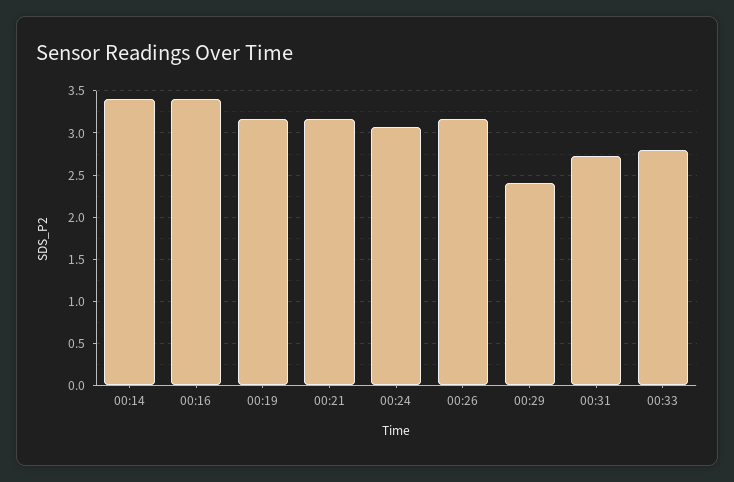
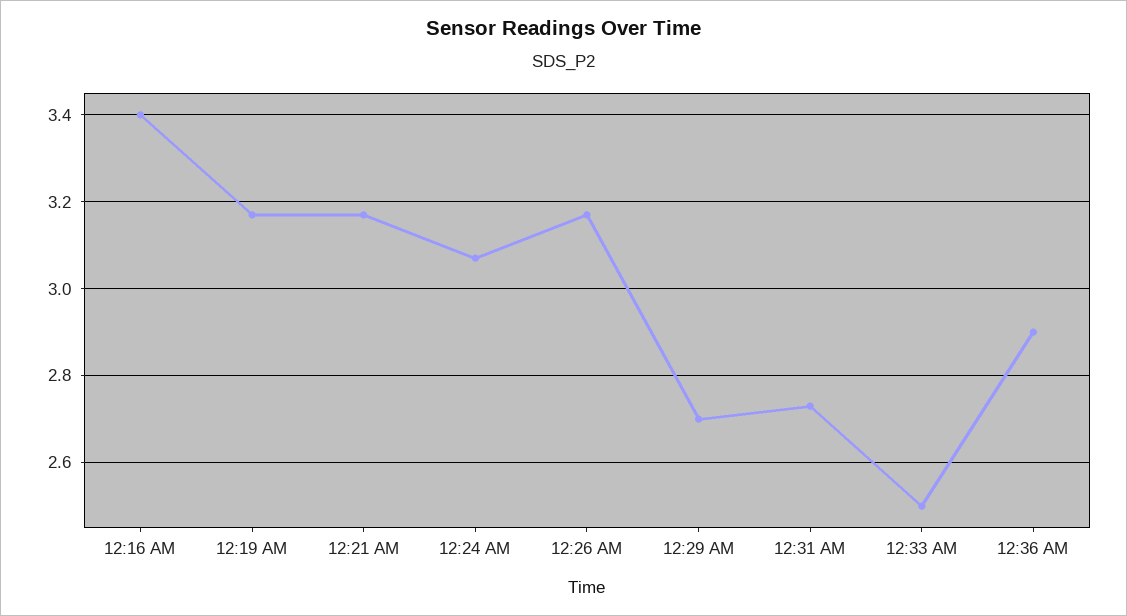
00:14: 3.4 -> none
00:29: 2.4 -> 2.7
00:33: 2.8 -> 2.5
12:36 AM: none -> 2.9

